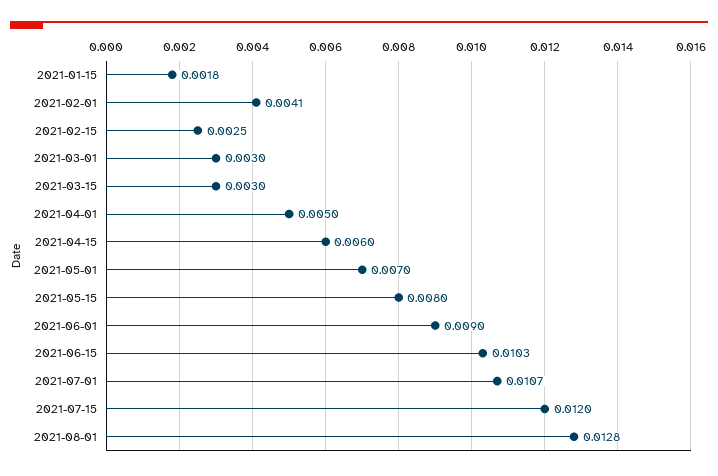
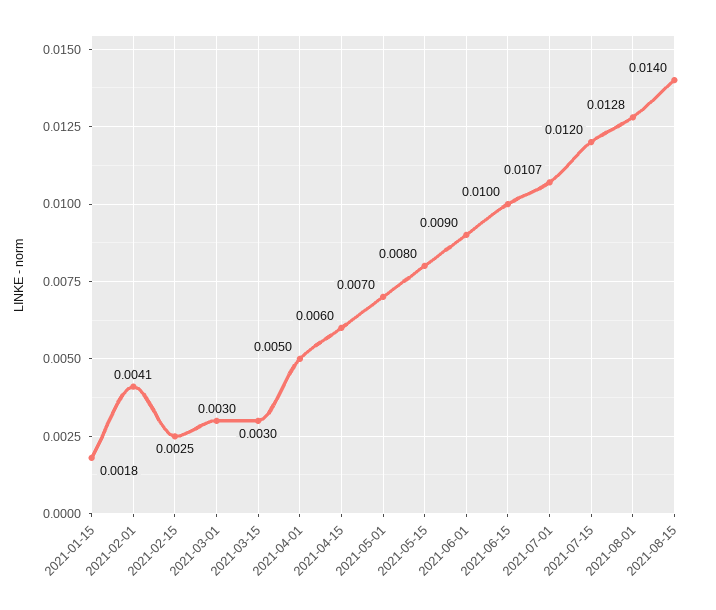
2021-06-15: 0.0103 -> 0.01
2021-08-15: none -> 0.014

